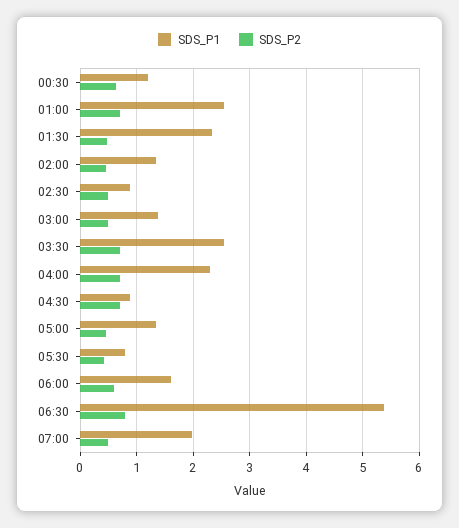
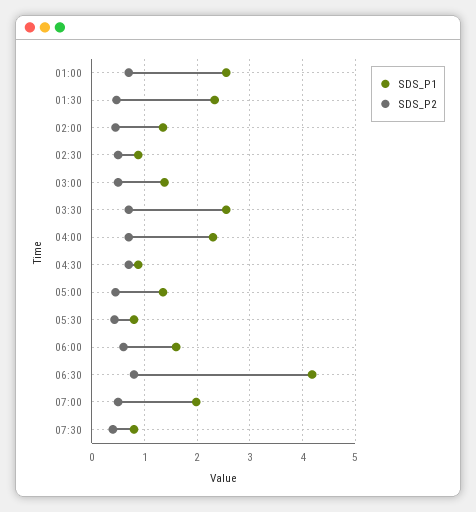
SDS_P1, 00:30: 1.2 -> none
SDS_P2, 00:30: 0.6 -> none
SDS_P1, 06:30: 5.4 -> 4.2
SDS_P1, 07:30: none -> 0.8
SDS_P2, 07:30: none -> 0.4

